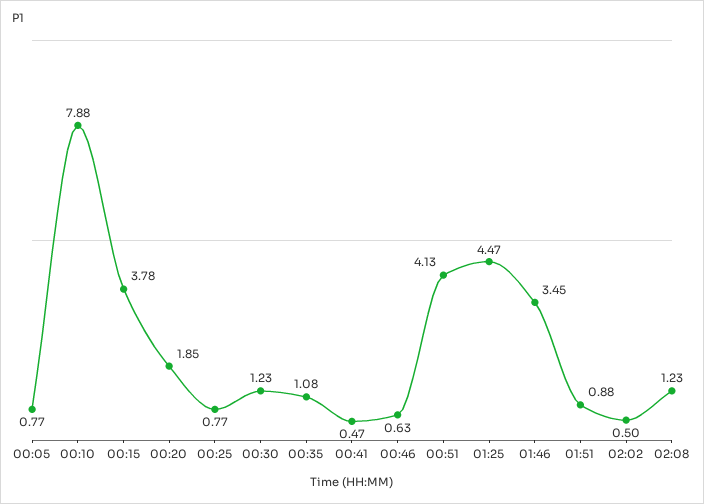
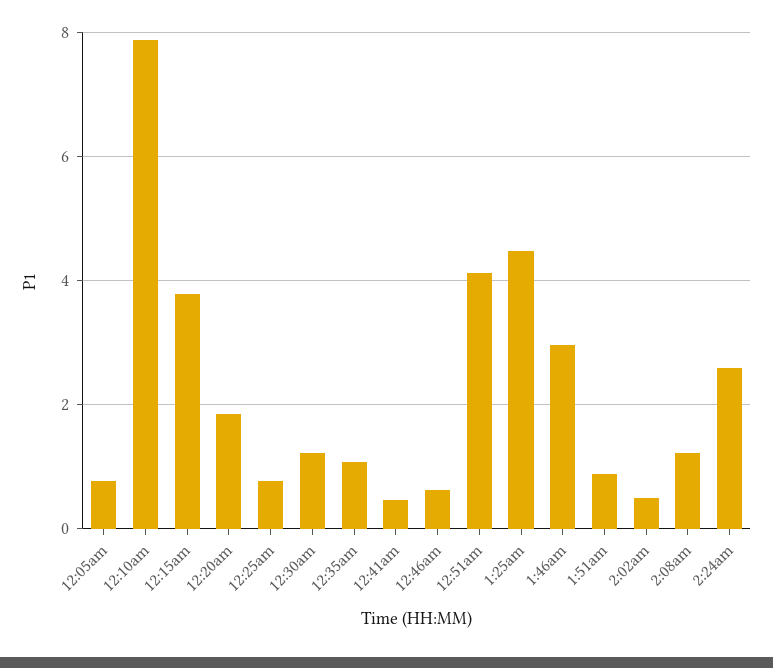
01:46: 3.45 -> 3
2:24am: none -> 2.6

